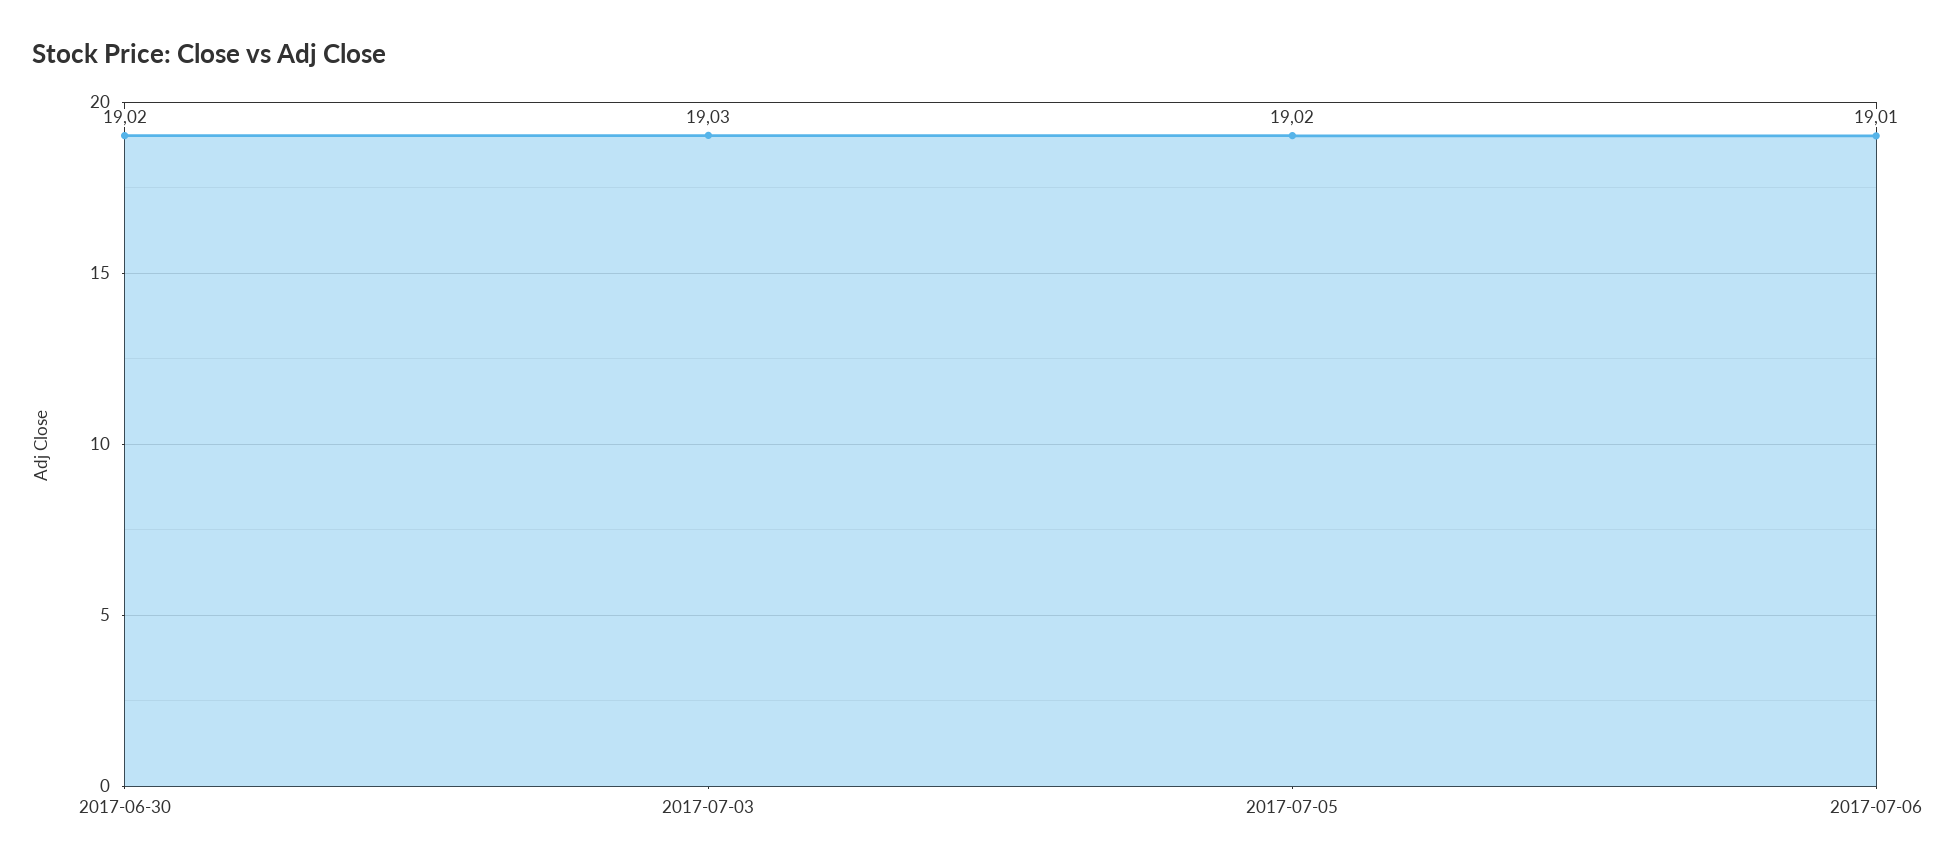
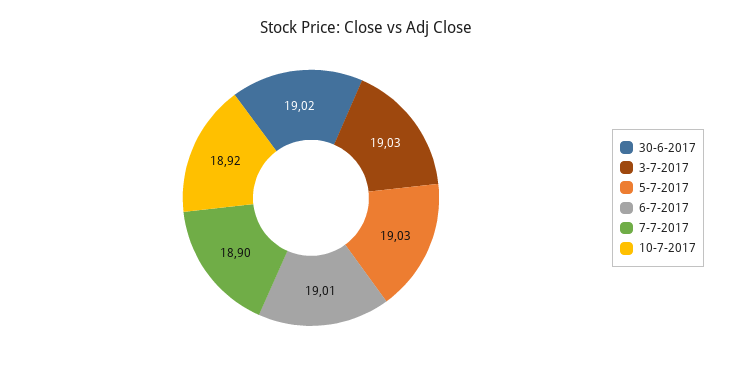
2017-07-05: 19.02 -> 19.03
7-7-2017: none -> 18.9
10-7-2017: none -> 18.92

